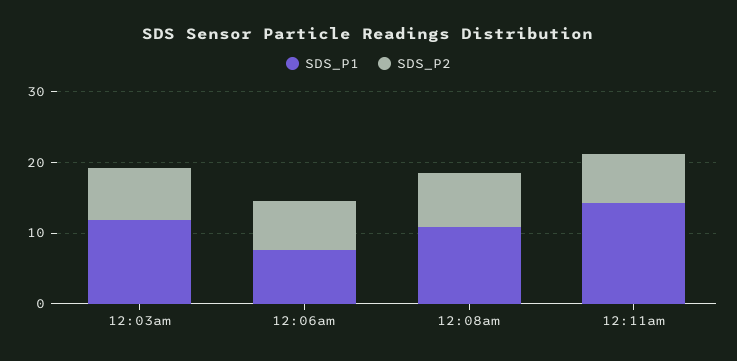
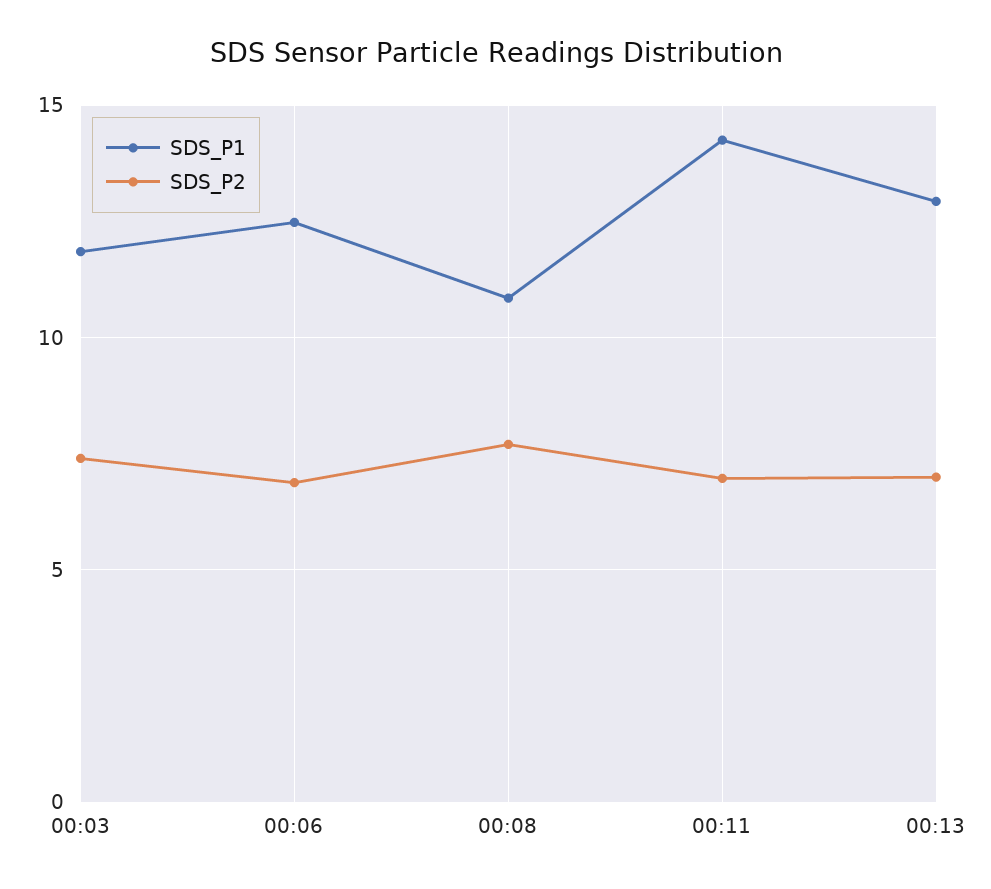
SDS_P1, 12:06am: 8 -> 12.5
SDS_P1, 00:13: none -> 13
SDS_P2, 00:13: none -> 7

